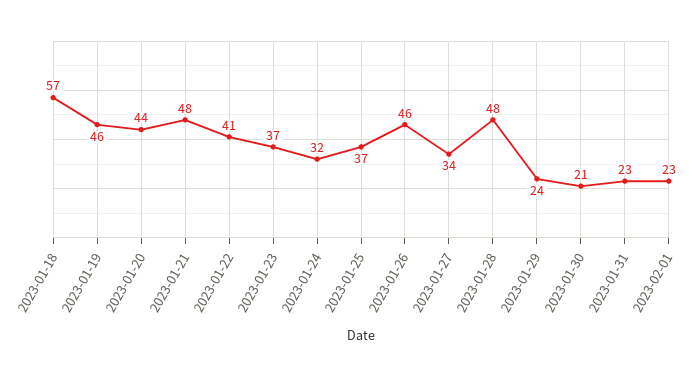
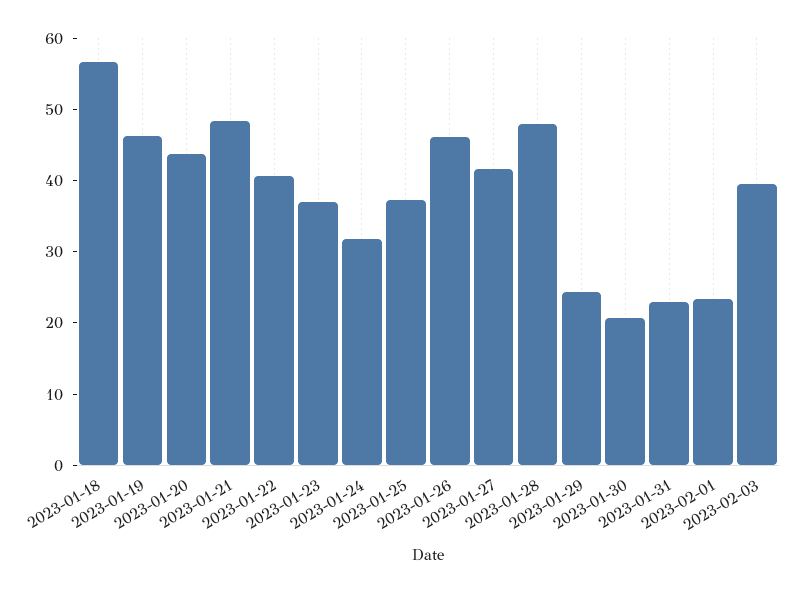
2023-01-27: 34 -> 42
2023-02-03: none -> 40

